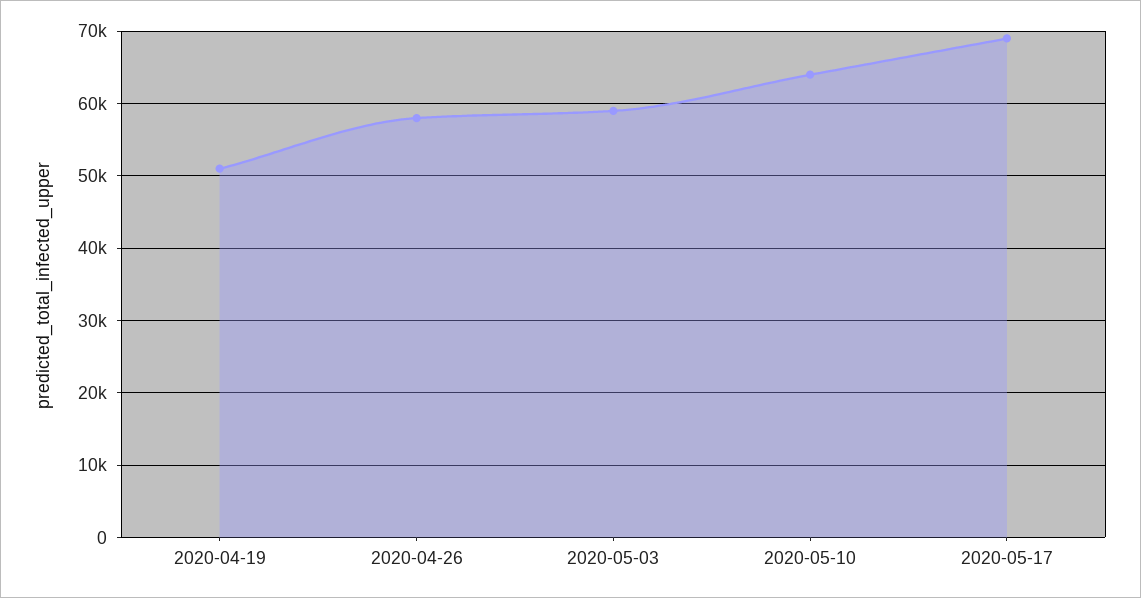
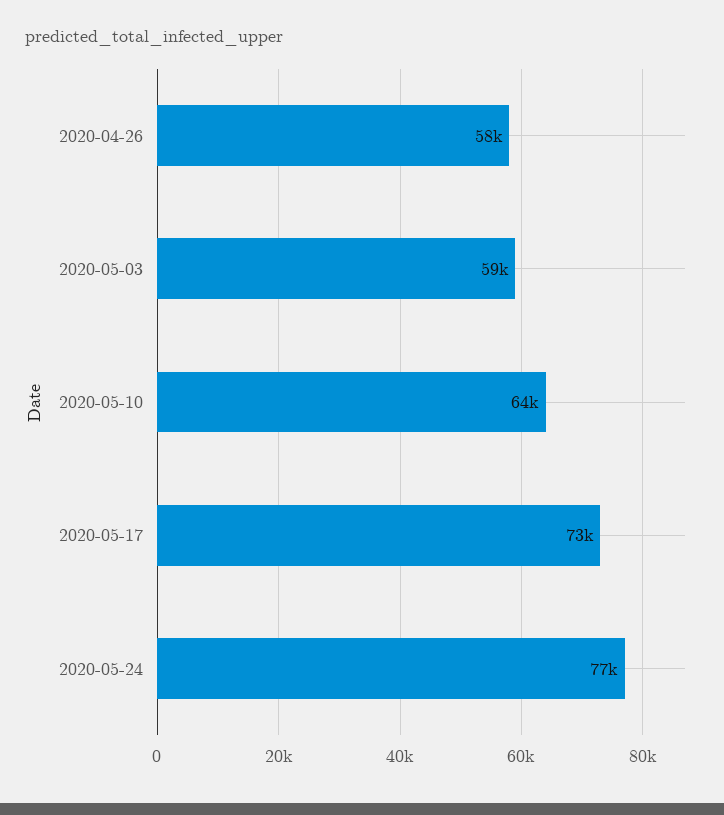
2020-04-19: 51000 -> none
2020-05-17: 69000 -> 73000
2020-05-24: none -> 77000

